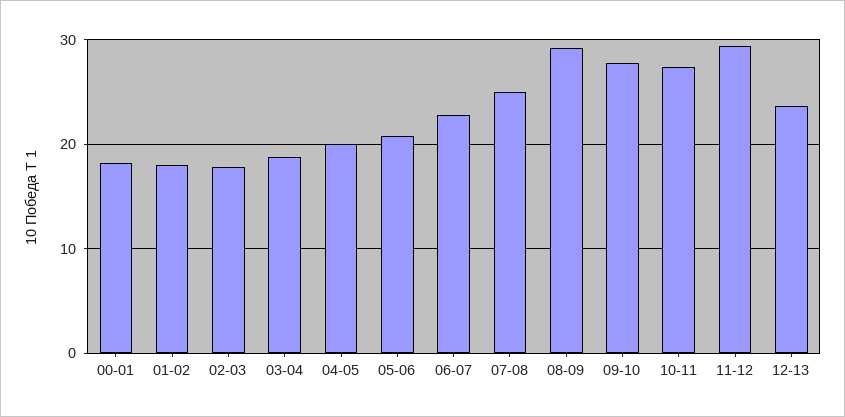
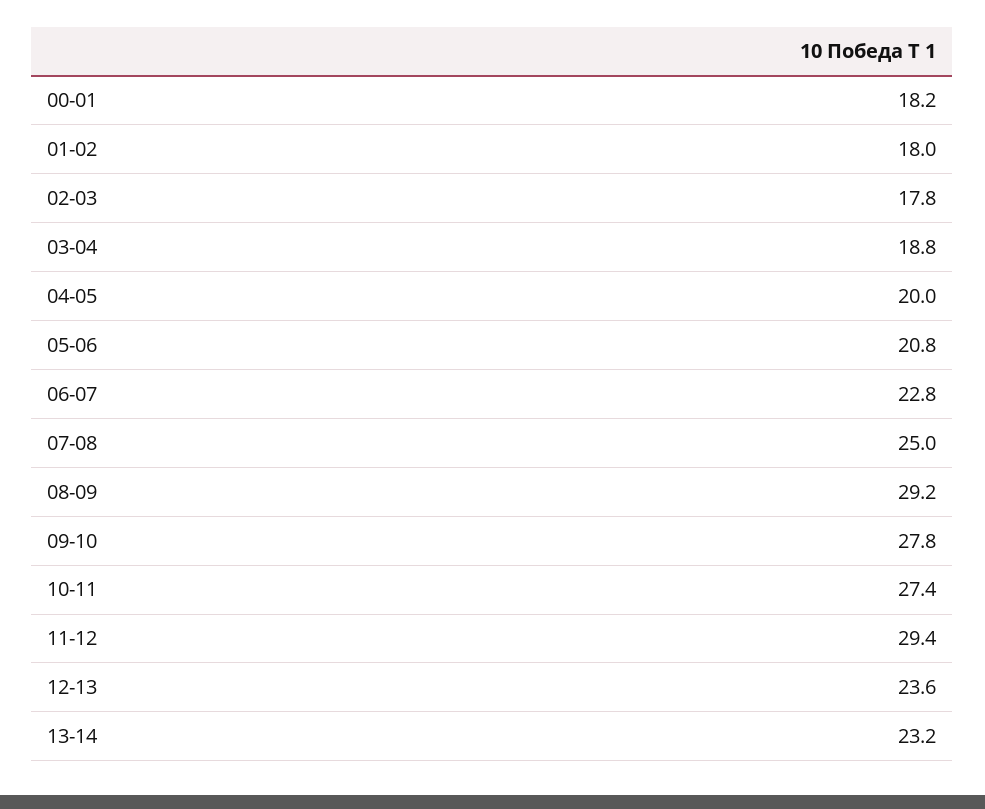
13-14: none -> 23.2

